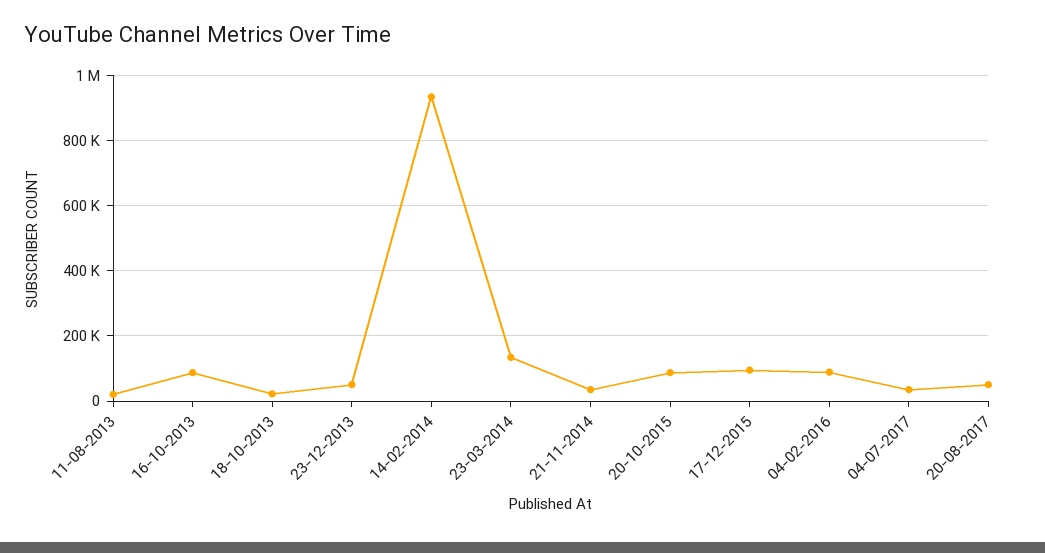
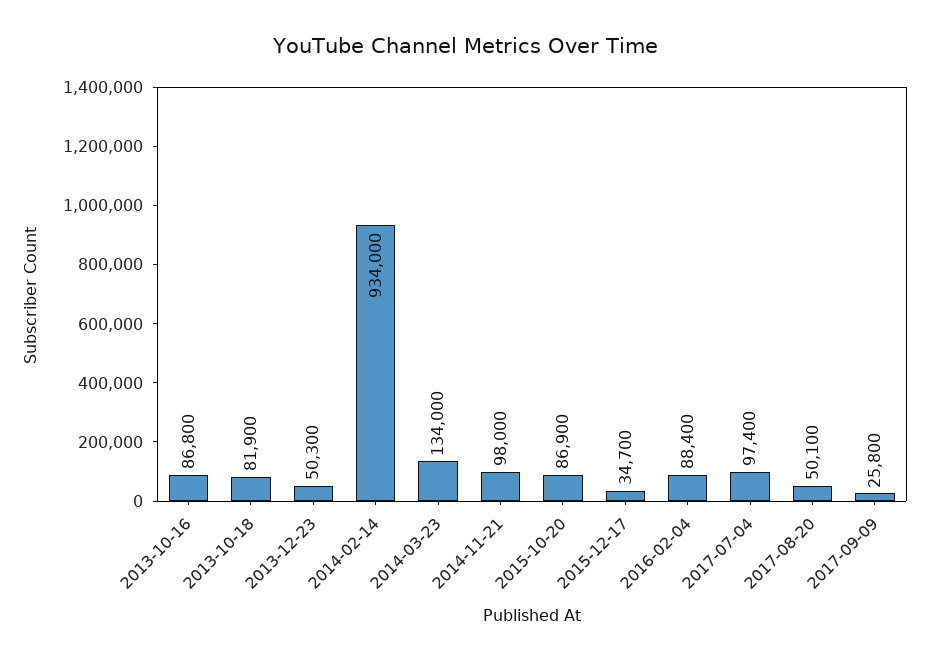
11-08-2013: 20000 -> none
18-10-2013: 20000 -> 81900
21-11-2014: 40000 -> 98000
17-12-2015: 100000 -> 34700
04-07-2017: 40000 -> 97400
2017-09-09: none -> 25800

